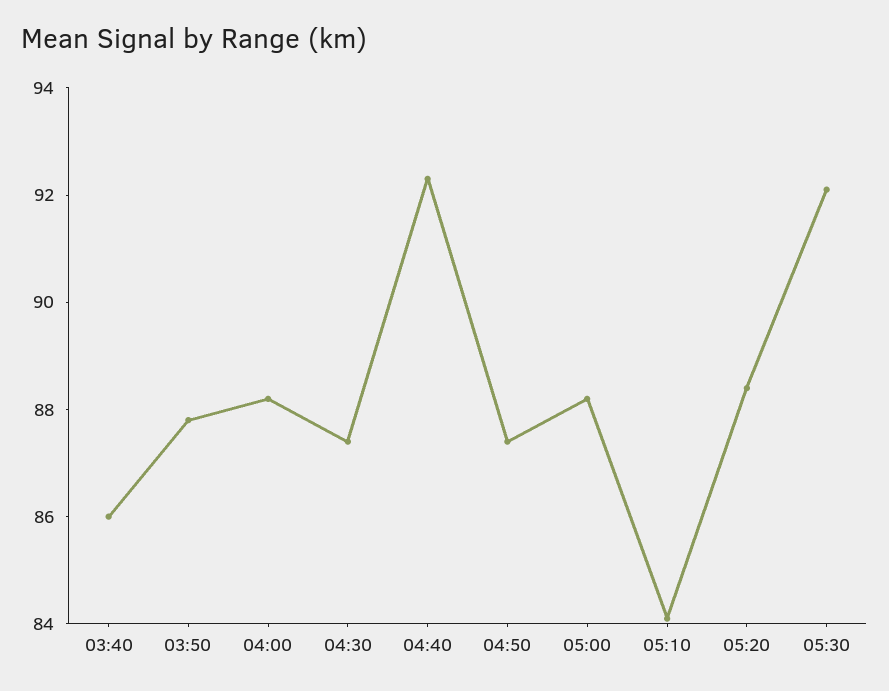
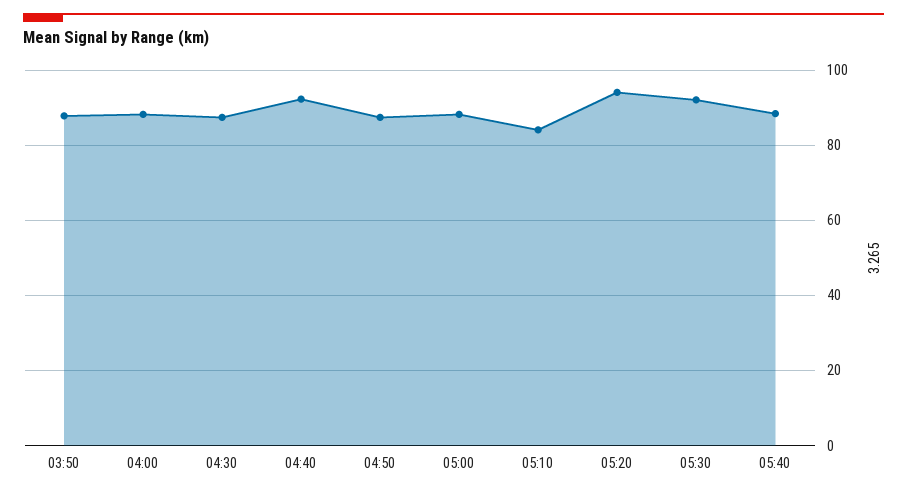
03:40: 86 -> none
05:20: 88.5 -> 94
05:40: none -> 88

